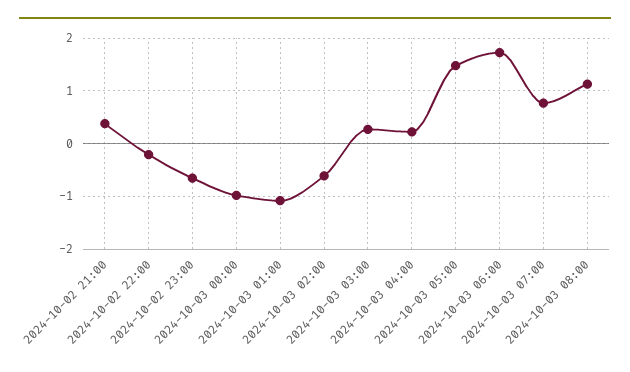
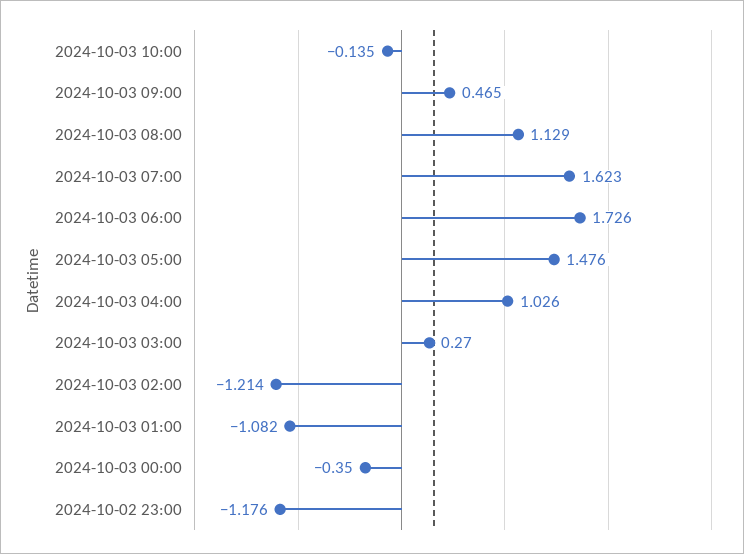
2024-10-02 21:00: 0.4 -> none
2024-10-02 22:00: -0.2 -> none
2024-10-02 23:00: -0.6 -> -1.176
2024-10-03 00:00: -1 -> -0.35
2024-10-03 02:00: -0.6 -> -1.214
2024-10-03 04:00: 0.2 -> 1.026
2024-10-03 07:00: 0.8 -> 1.623
2024-10-03 10:00: none -> -0.135
2024-10-03 09:00: none -> 0.465

